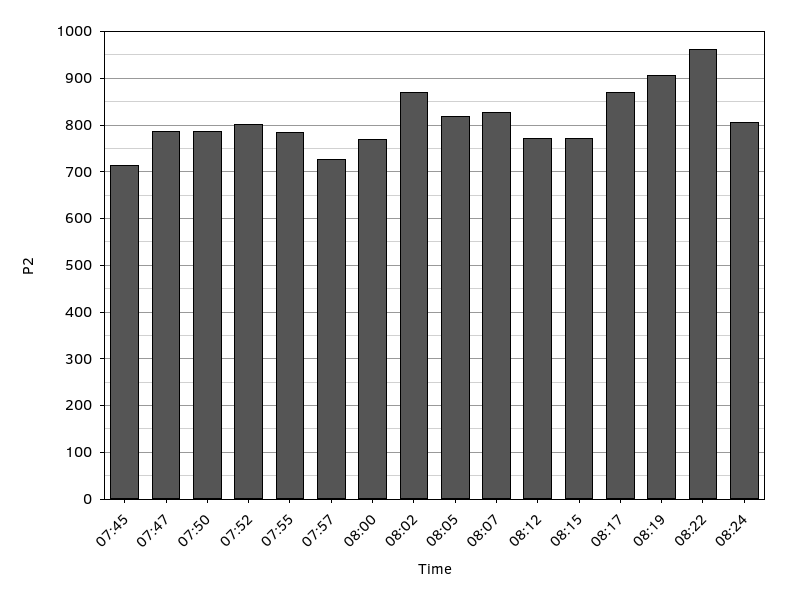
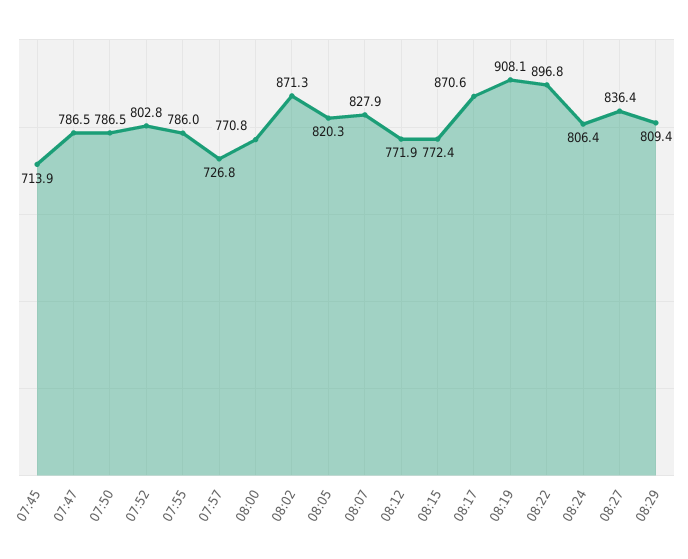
08:22: 960 -> 896.8
08:27: none -> 836.4
08:29: none -> 809.4

